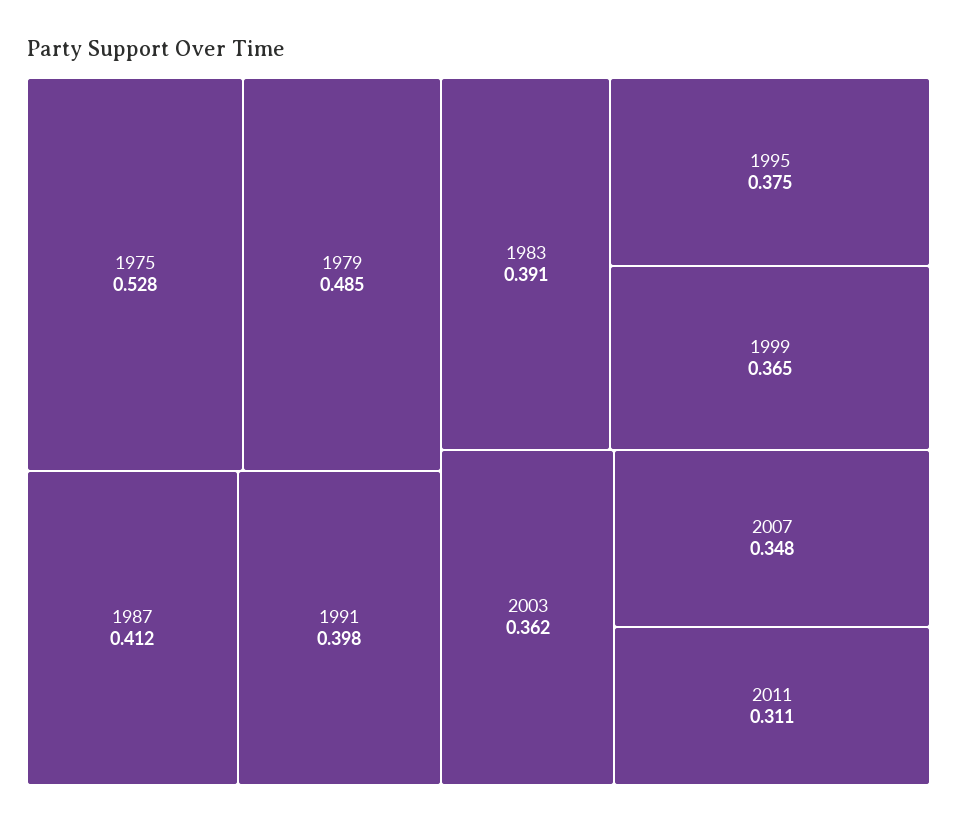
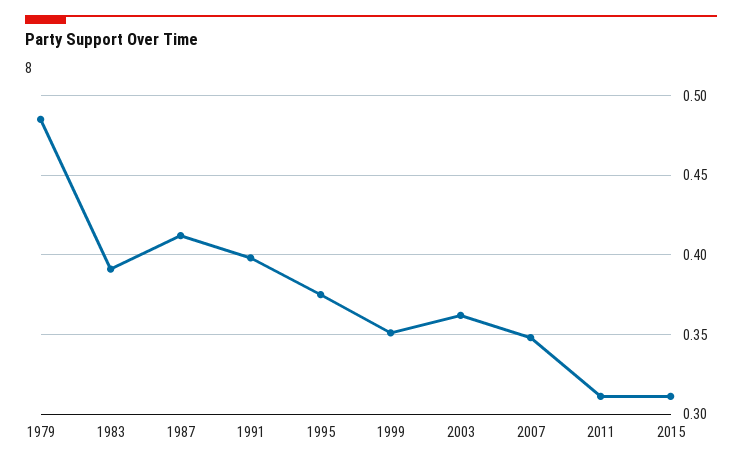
1975: 0.528 -> none
1999: 0.365 -> 0.35
2015: none -> 0.31

